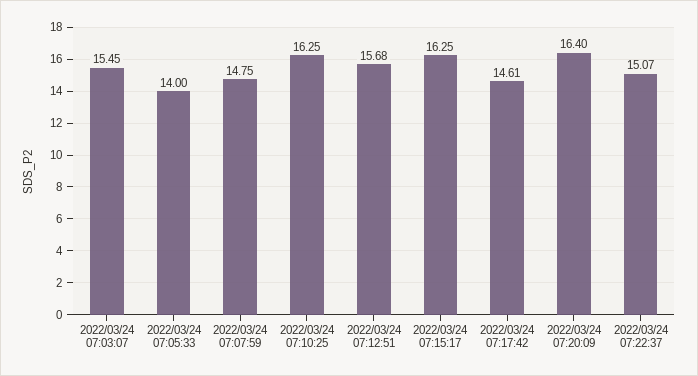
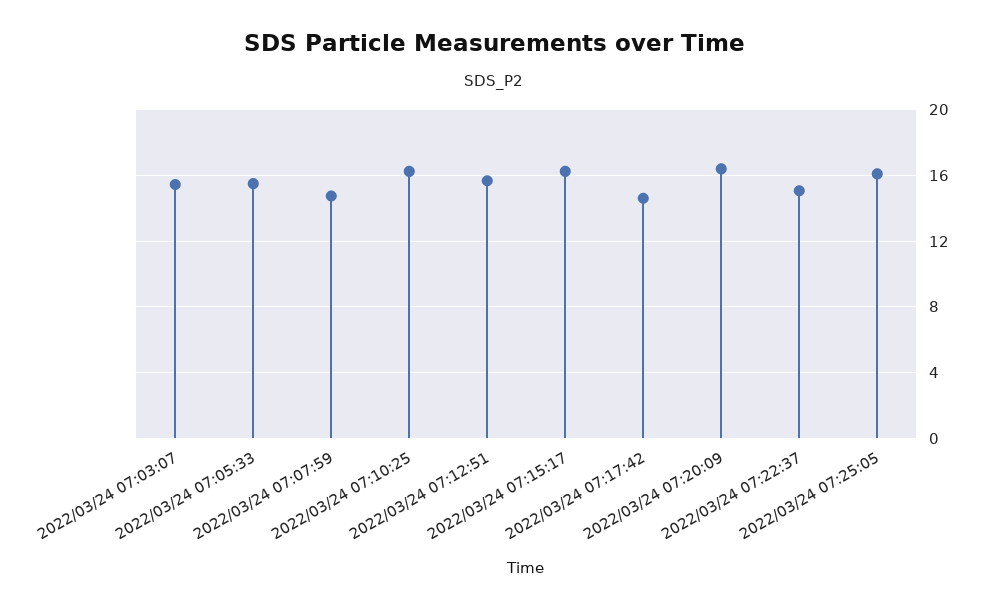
2022/03/24 07:05:33: 14 -> 15.5
2022/03/24 07:25:05: none -> 16

